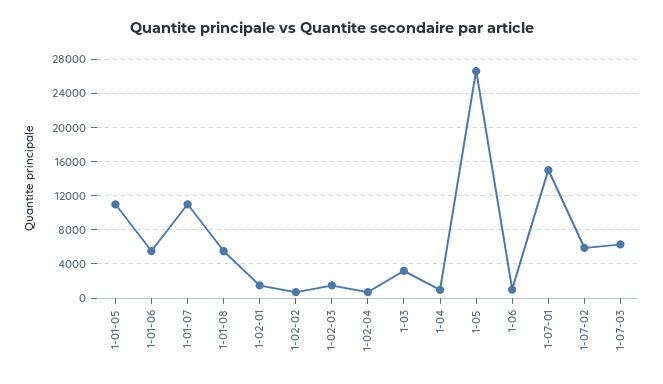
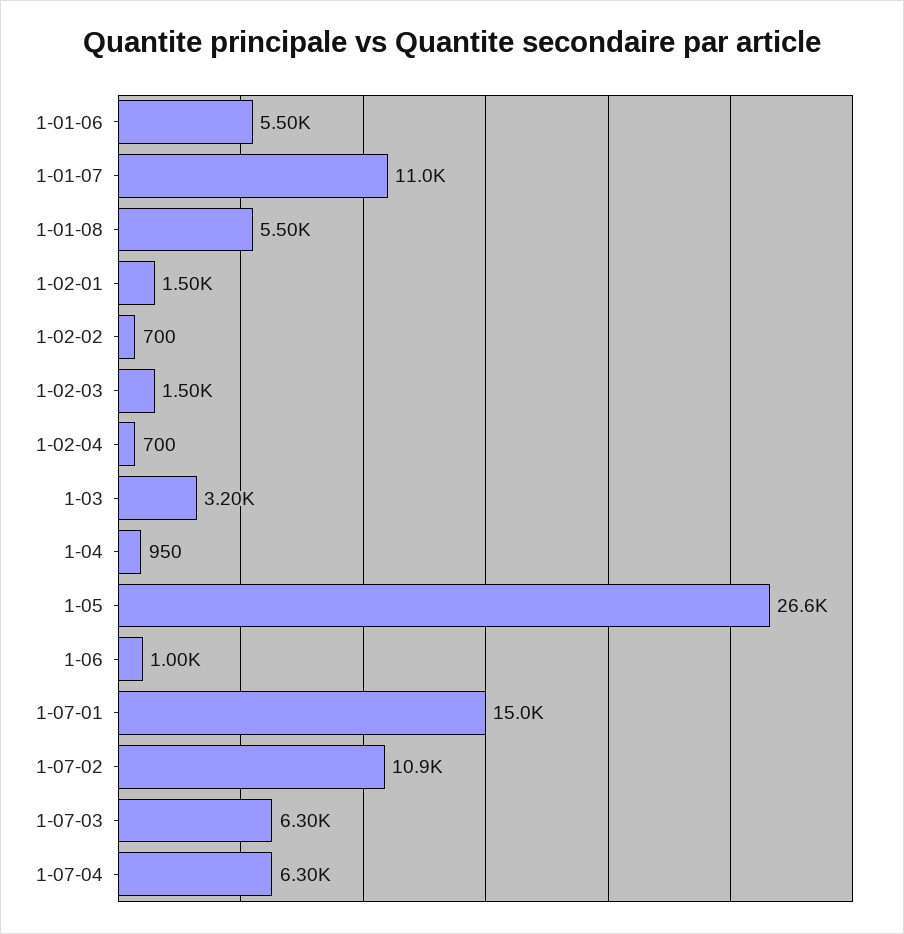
1-01-05: 11000 -> none
1-07-02: 6000 -> 10900
1-07-04: none -> 6300

